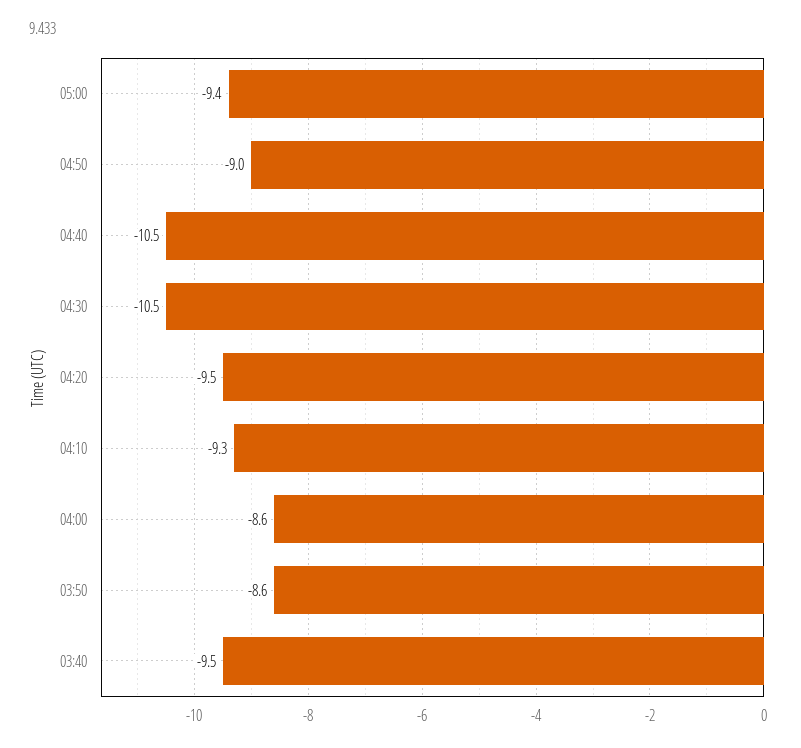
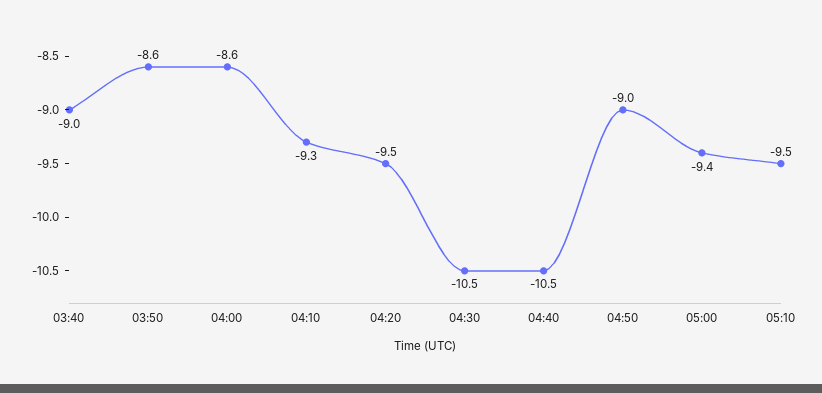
03:40: -9.5 -> -9
05:10: none -> -9.5

